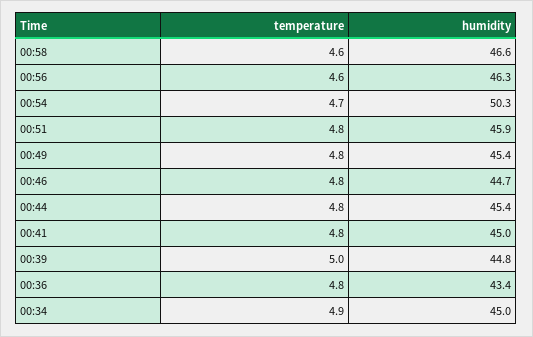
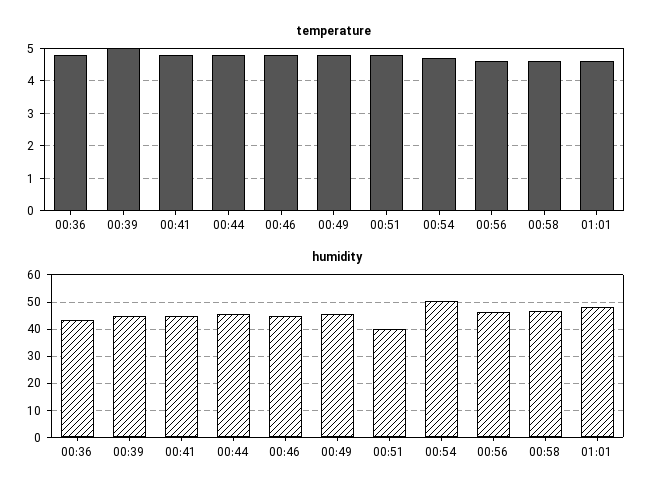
humidity, 00:51: 45.9 -> 40
temperature, 00:34: 4.9 -> none
humidity, 00:34: 45 -> none
temperature, 01:01: none -> 4.5
humidity, 01:01: none -> 47.5

